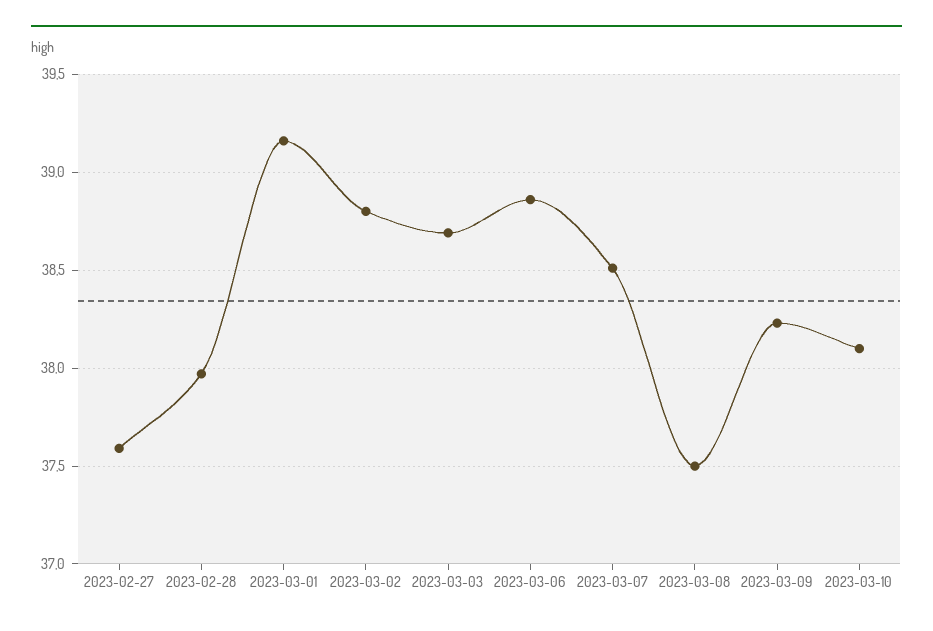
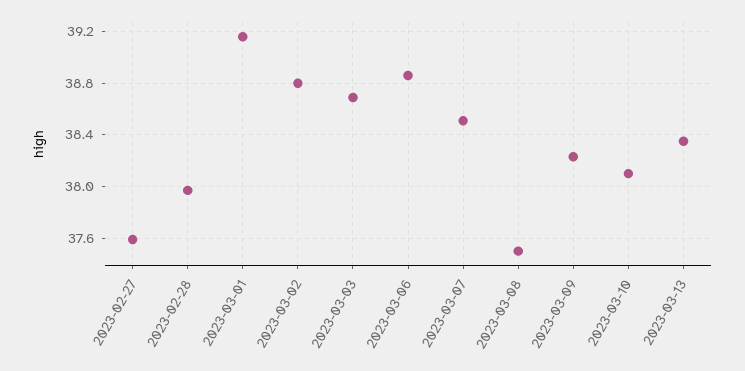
2023-03-13: none -> 38.35

